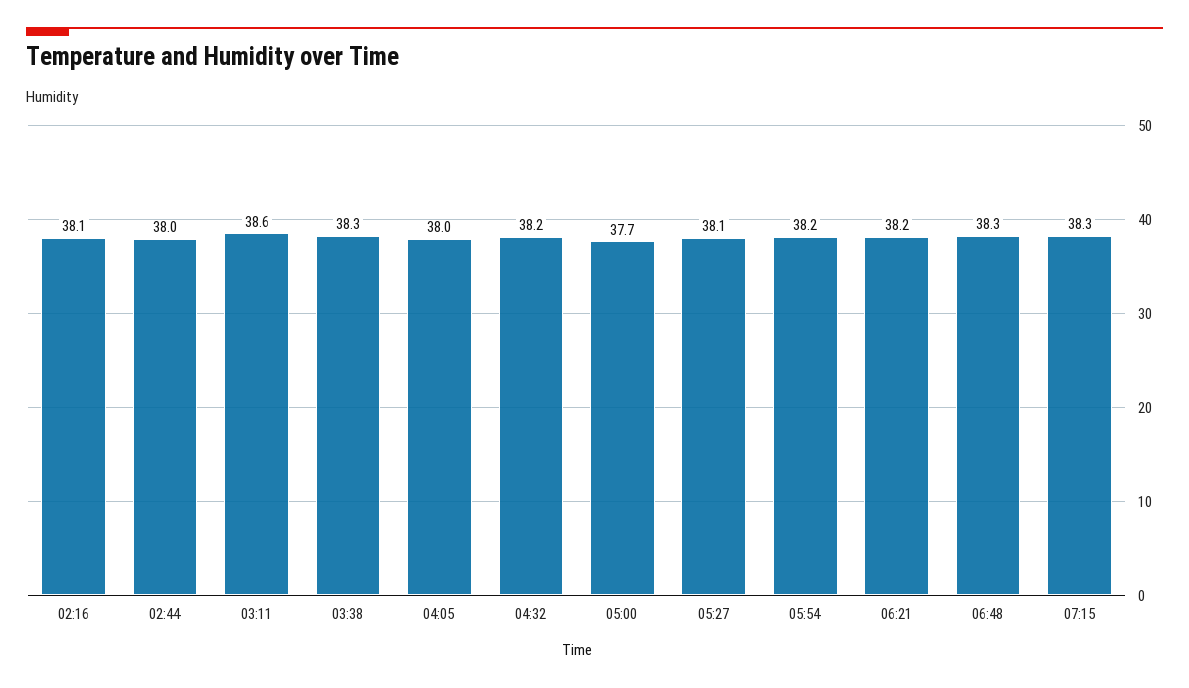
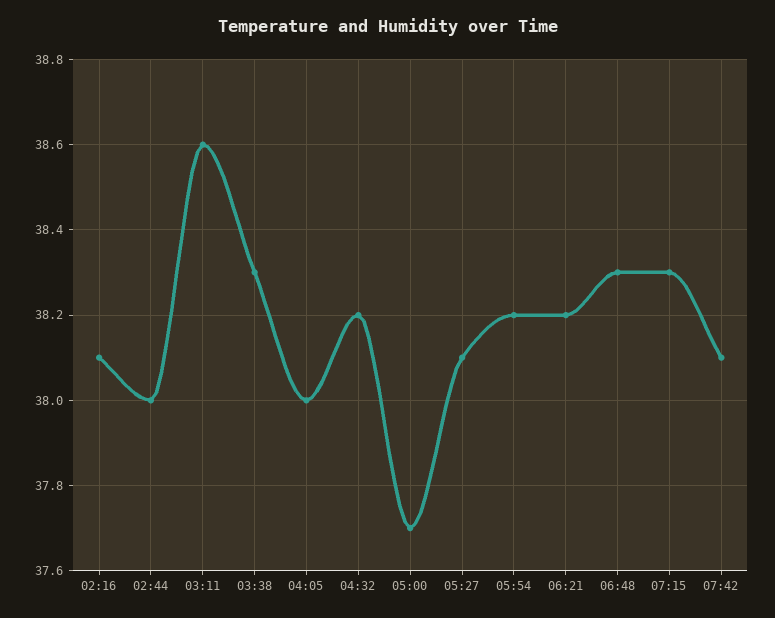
07:42: none -> 38.1

